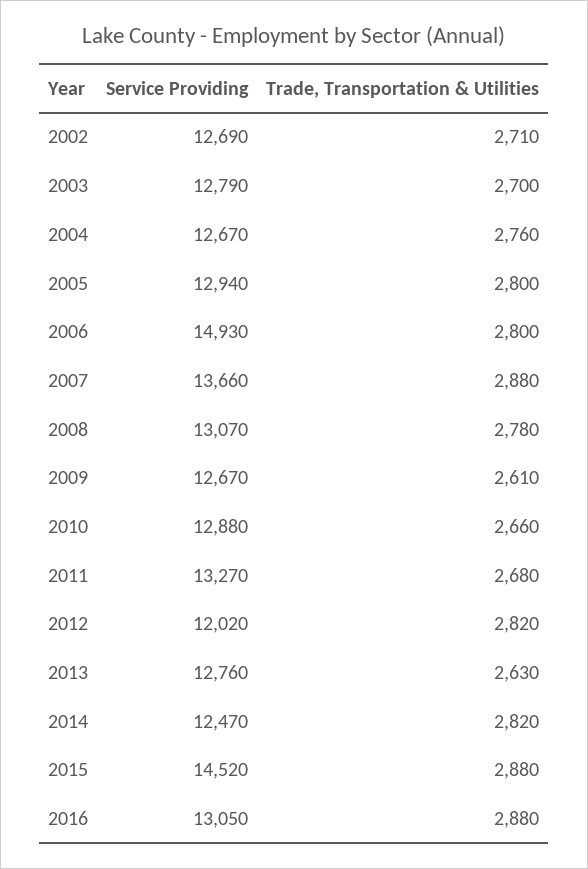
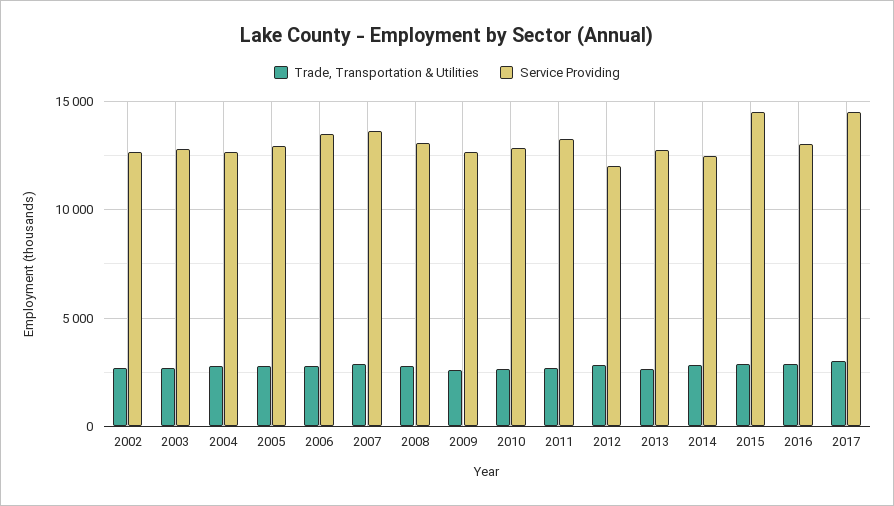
Service Providing, 2006: 14930 -> 13500
Trade, Transportation & Utilities, 2017: none -> 3000
Service Providing, 2017: none -> 14500

